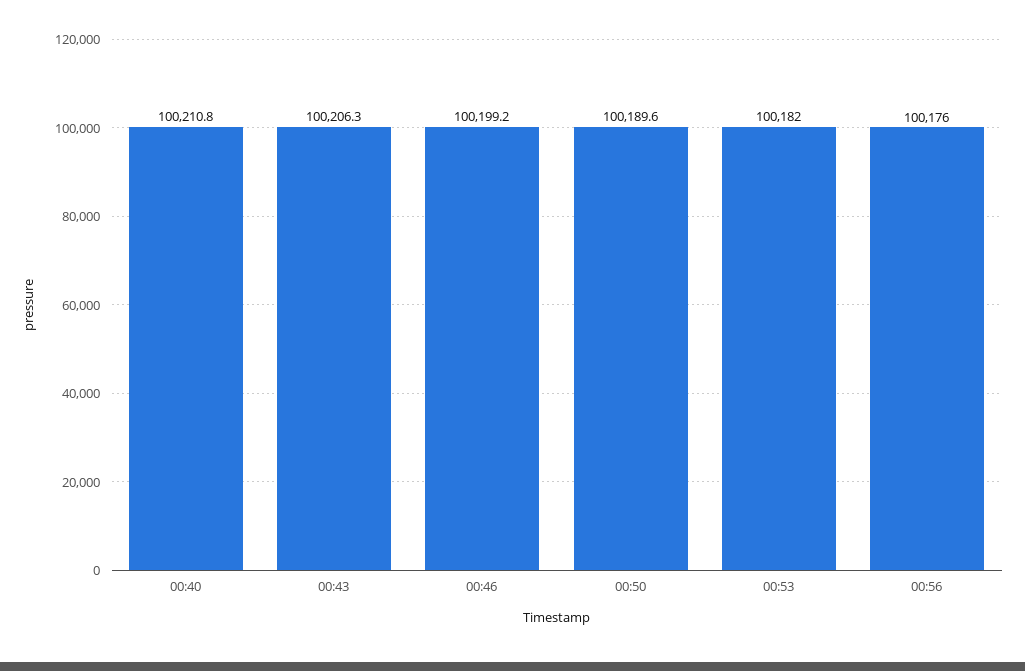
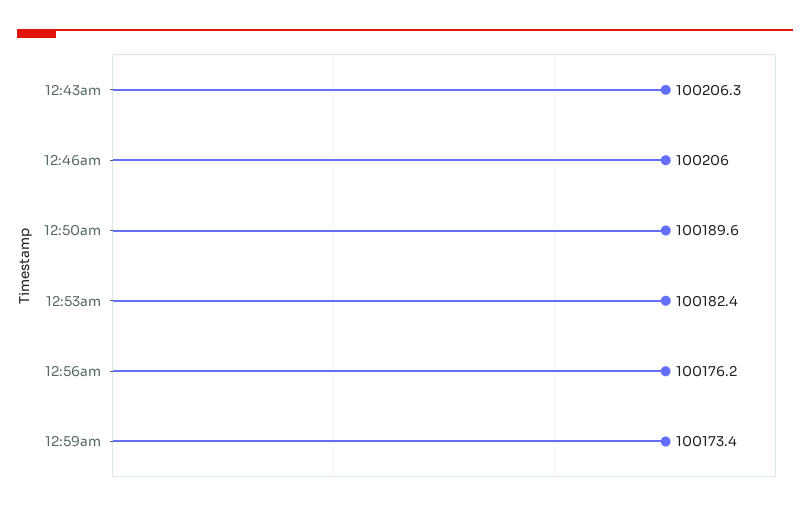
00:40: 100210.8 -> none
00:46: 100199.2 -> 100206
00:53: 100182 -> 100182.4
00:56: 100176 -> 100176.2
12:59am: none -> 100173.4

